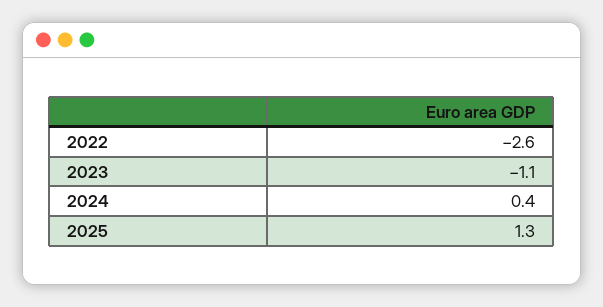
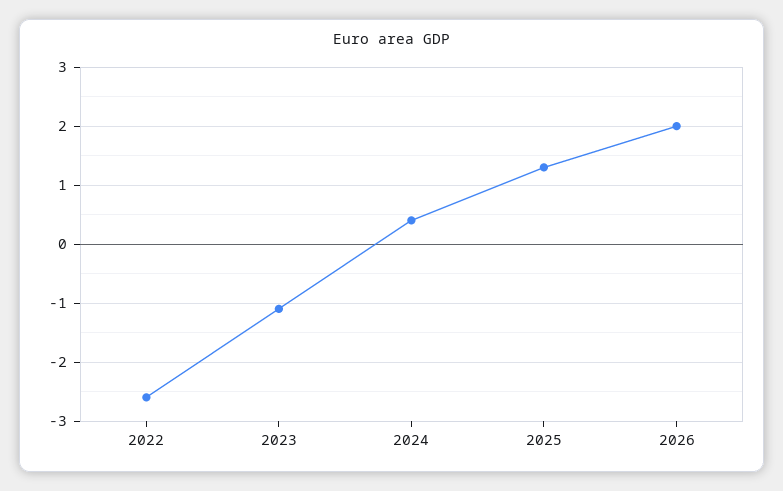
2026: none -> 2

